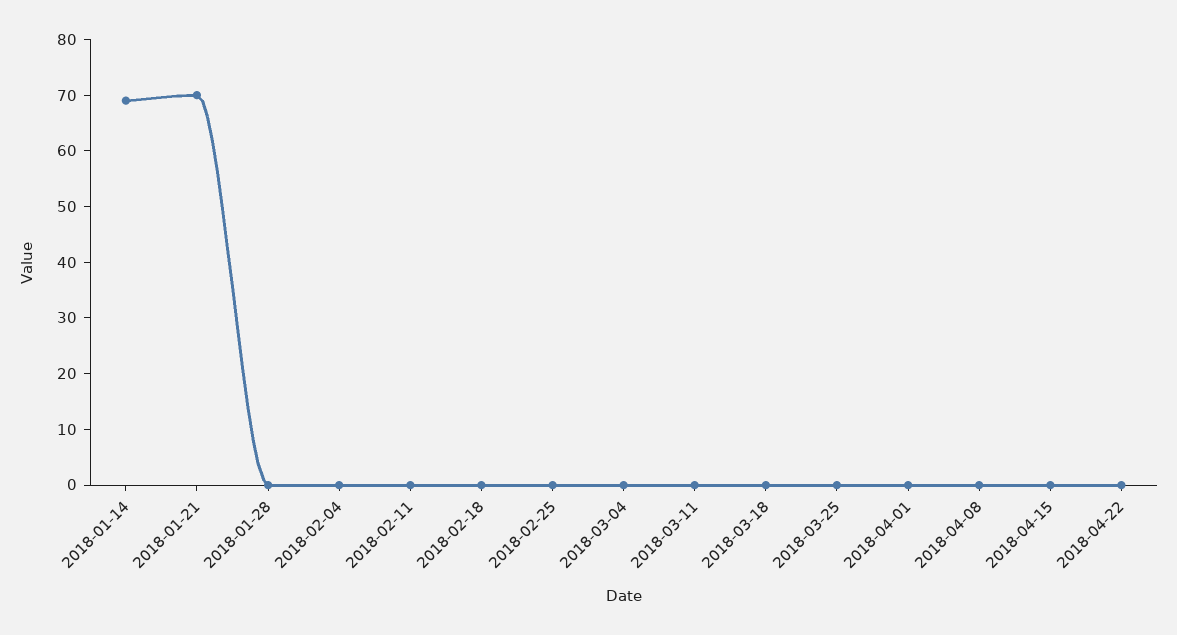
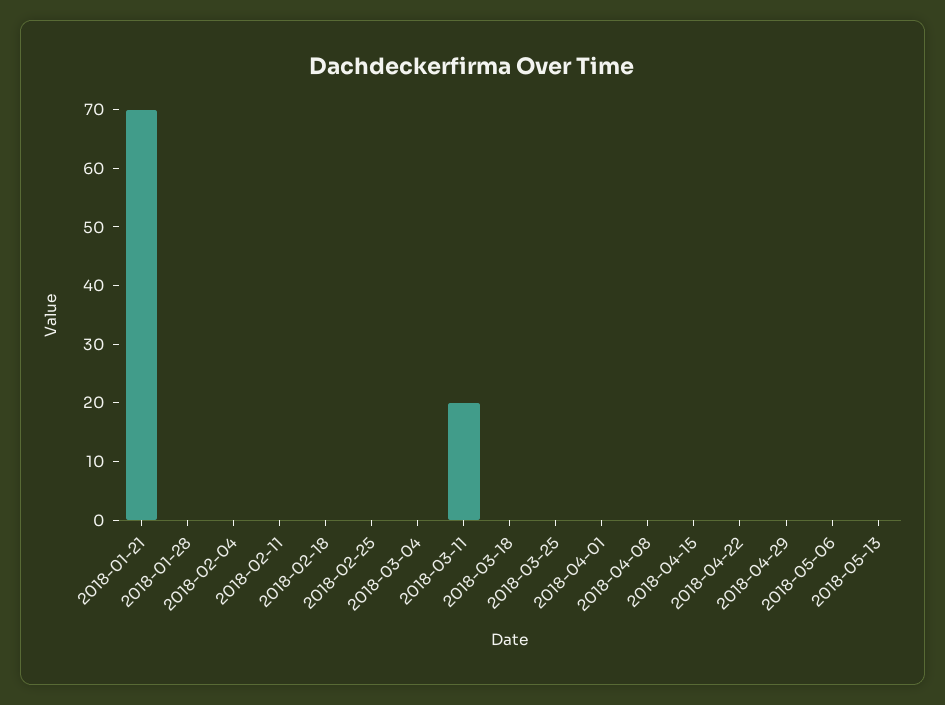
2018-01-14: 70 -> none
2018-03-11: 0 -> 20
2018-04-29: none -> 0
2018-05-06: none -> 0
2018-05-13: none -> 0

